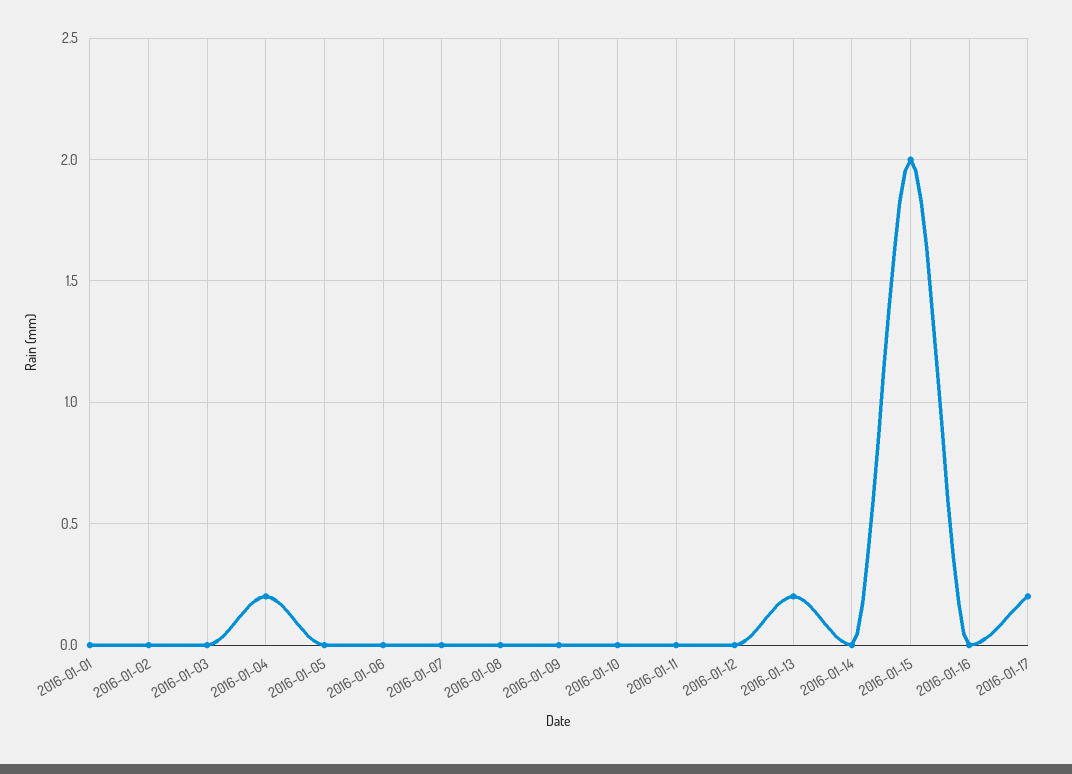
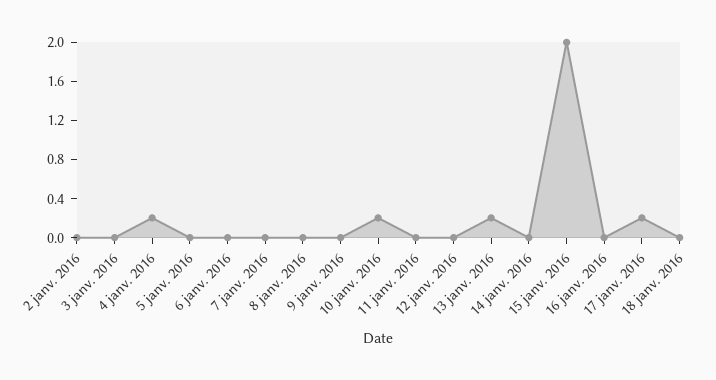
2016-01-01: 0 -> none
2016-01-10: 0 -> 0.2
18 janv. 2016: none -> 0

